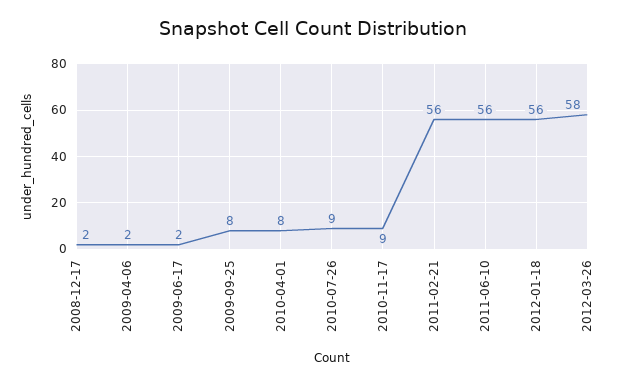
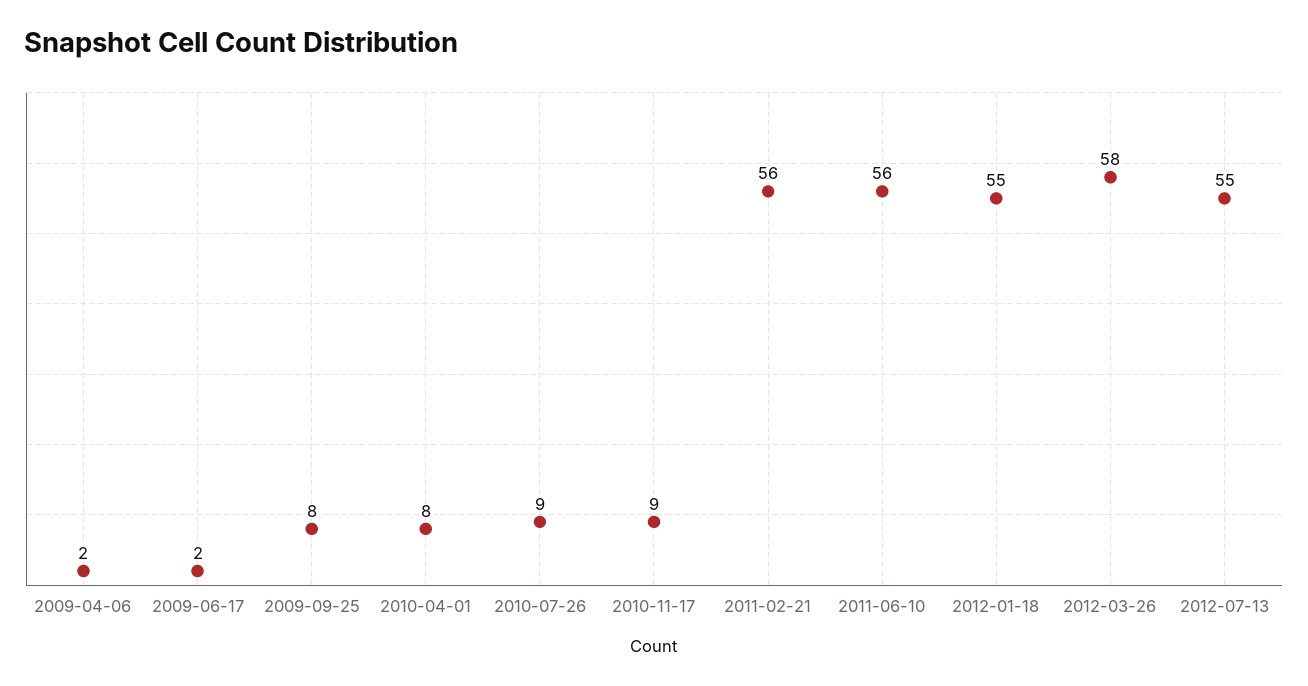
2008-12-17: 2 -> none
2012-01-18: 56 -> 55
2012-07-13: none -> 55

